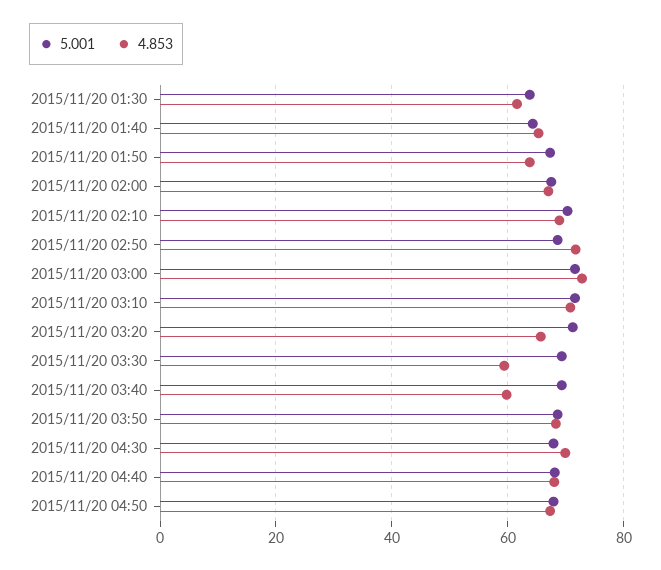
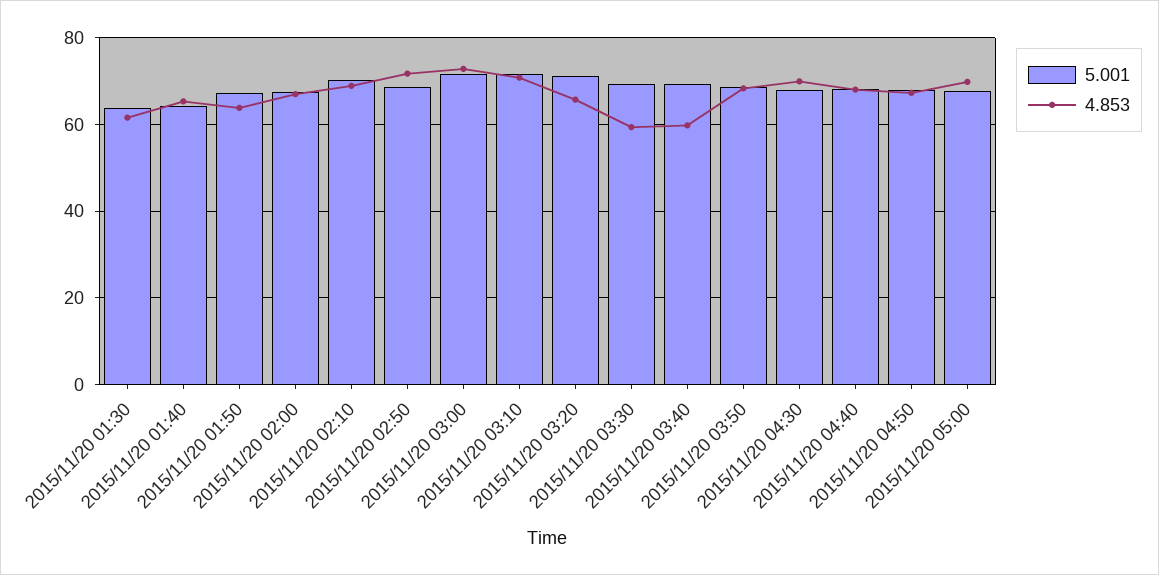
5.001, 2015/11/20 05:00: none -> 68
4.853, 2015/11/20 05:00: none -> 70

